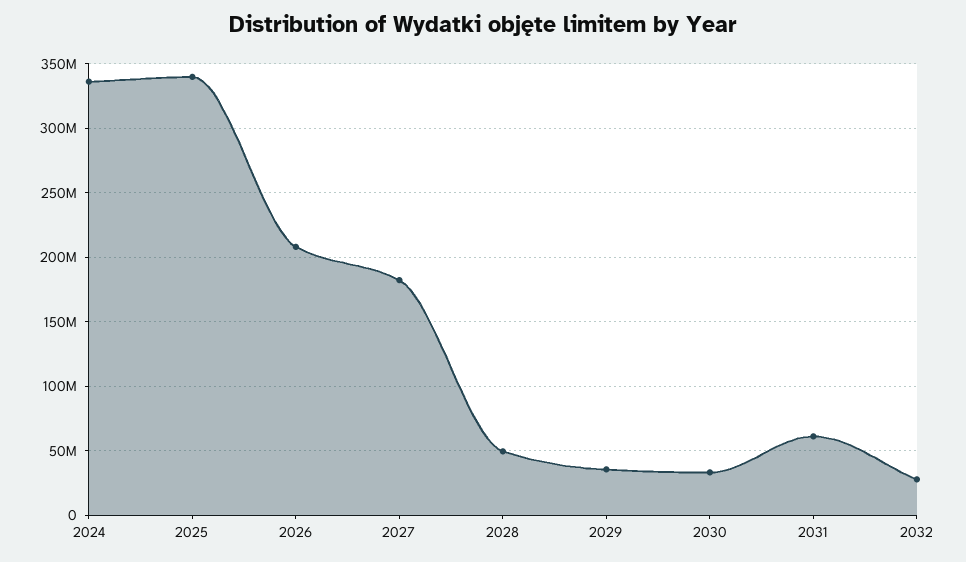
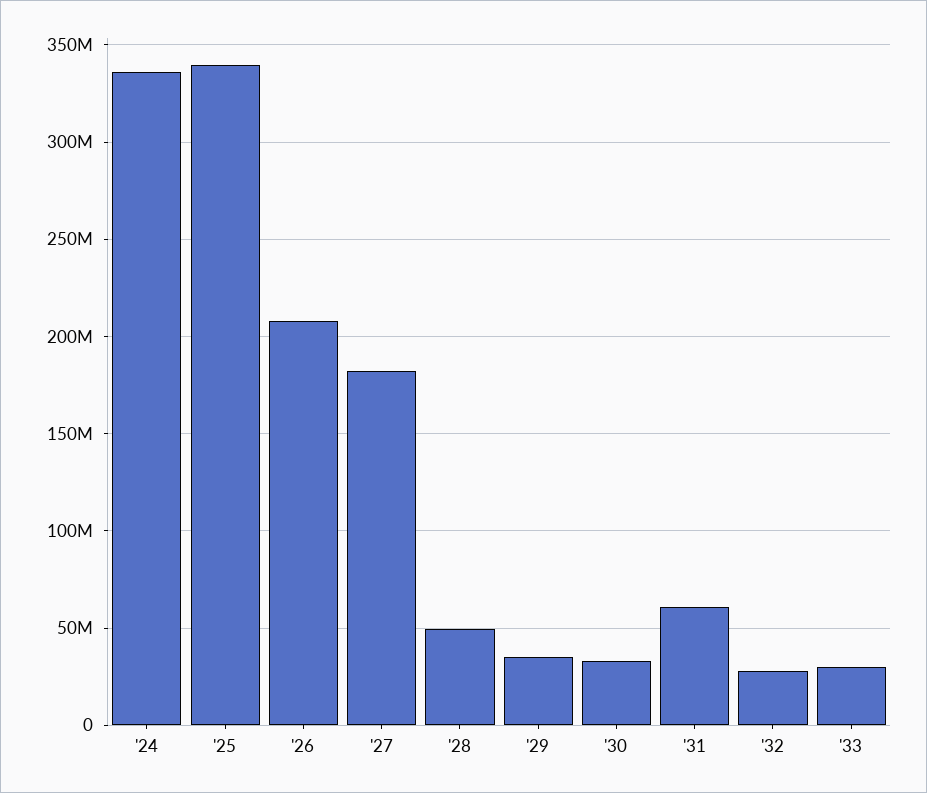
'33: none -> 30000000

